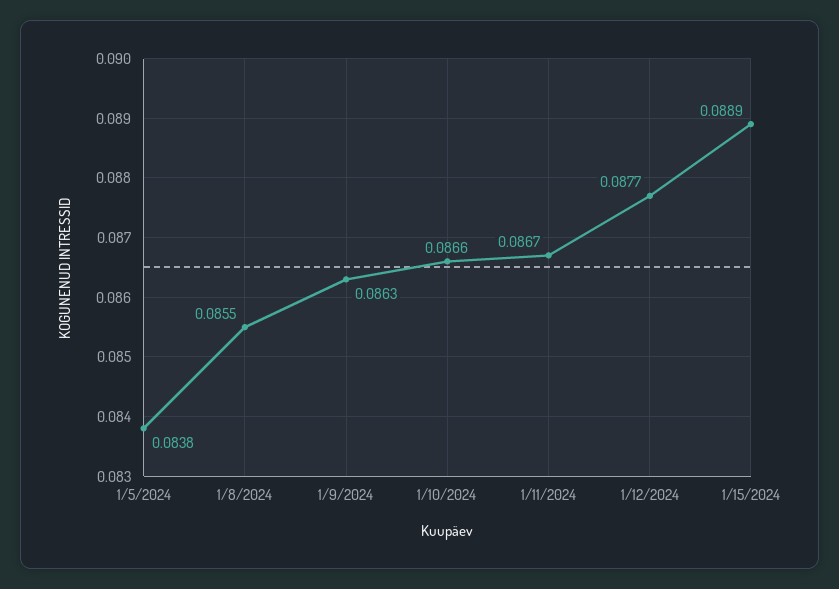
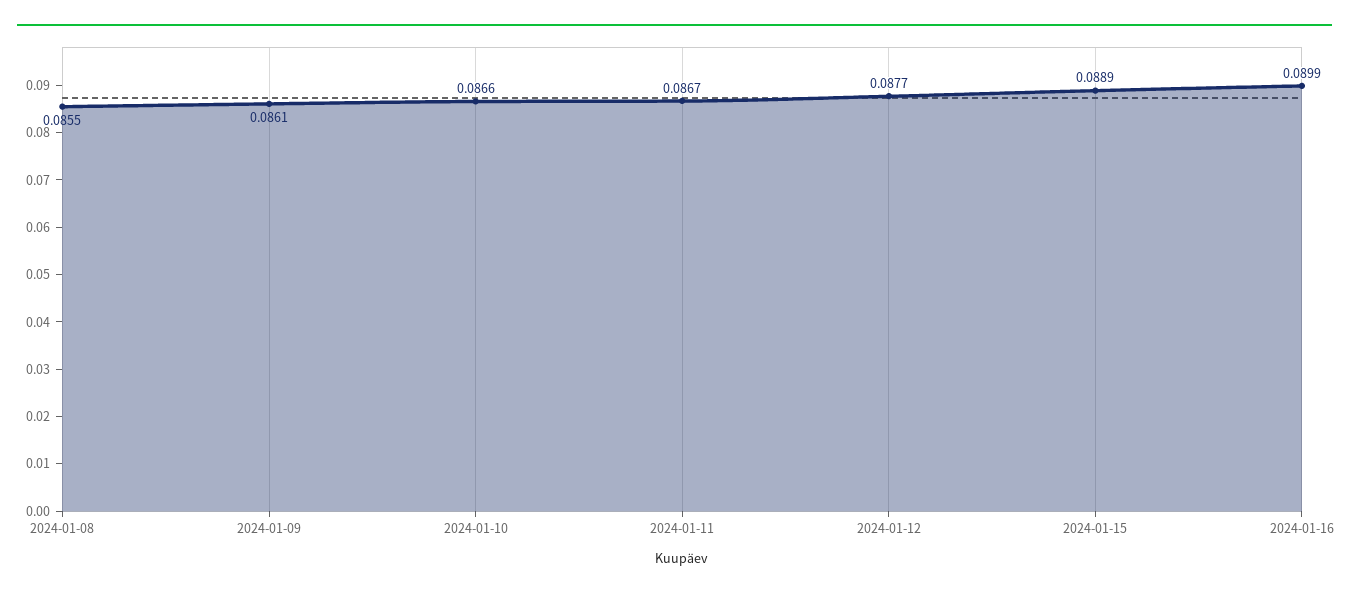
1/5/2024: 0.0838 -> none
1/9/2024: 0.0863 -> 0.0861
2024-01-16: none -> 0.0899

